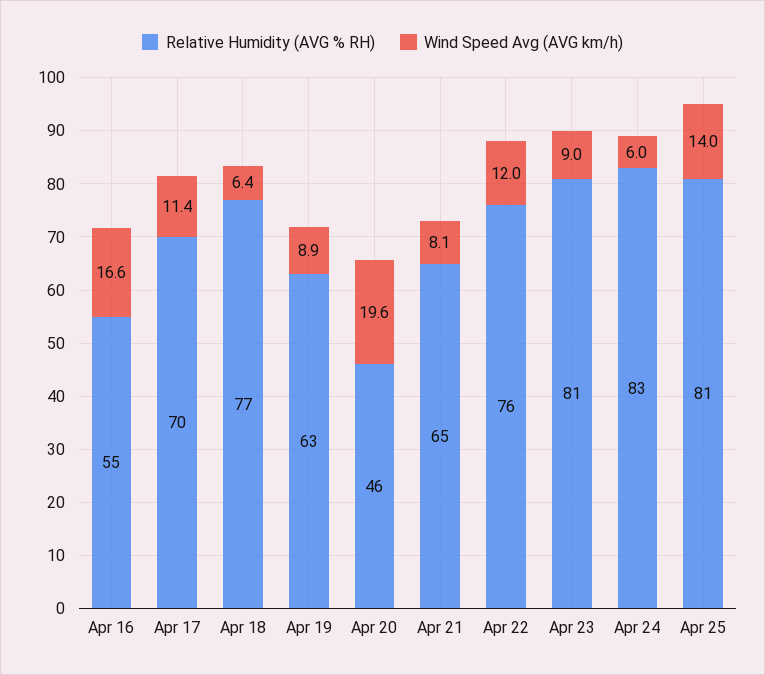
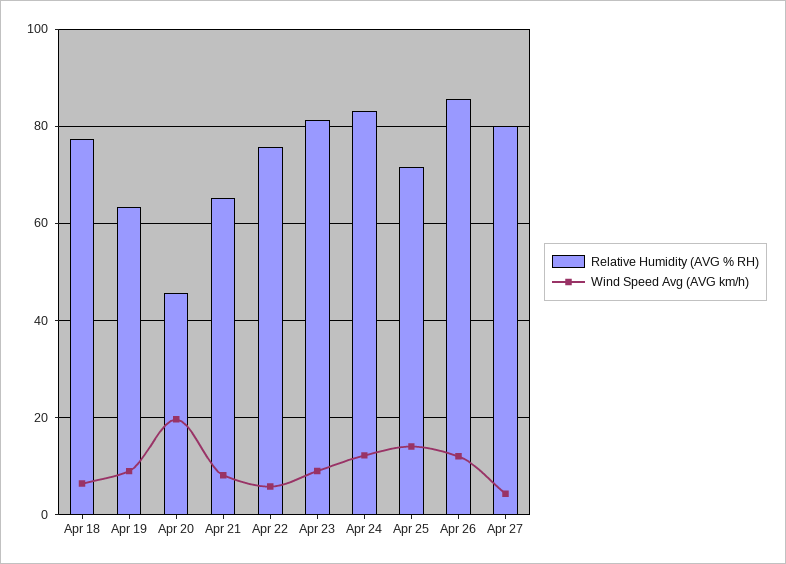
Relative Humidity (AVG % RH), Apr 16: 55 -> none
Wind Speed Avg (AVG km/h), Apr 16: 16.6 -> none
Relative Humidity (AVG % RH), Apr 17: 70 -> none
Wind Speed Avg (AVG km/h), Apr 17: 11.4 -> none
Wind Speed Avg (AVG km/h), Apr 22: 12 -> 6
Wind Speed Avg (AVG km/h), Apr 24: 6 -> 12
Relative Humidity (AVG % RH), Apr 25: 81 -> 72
Relative Humidity (AVG % RH), Apr 26: none -> 86
Wind Speed Avg (AVG km/h), Apr 26: none -> 12
Relative Humidity (AVG % RH), Apr 27: none -> 80
Wind Speed Avg (AVG km/h), Apr 27: none -> 4

